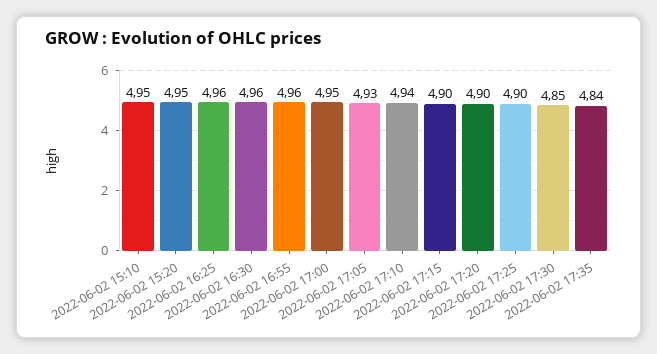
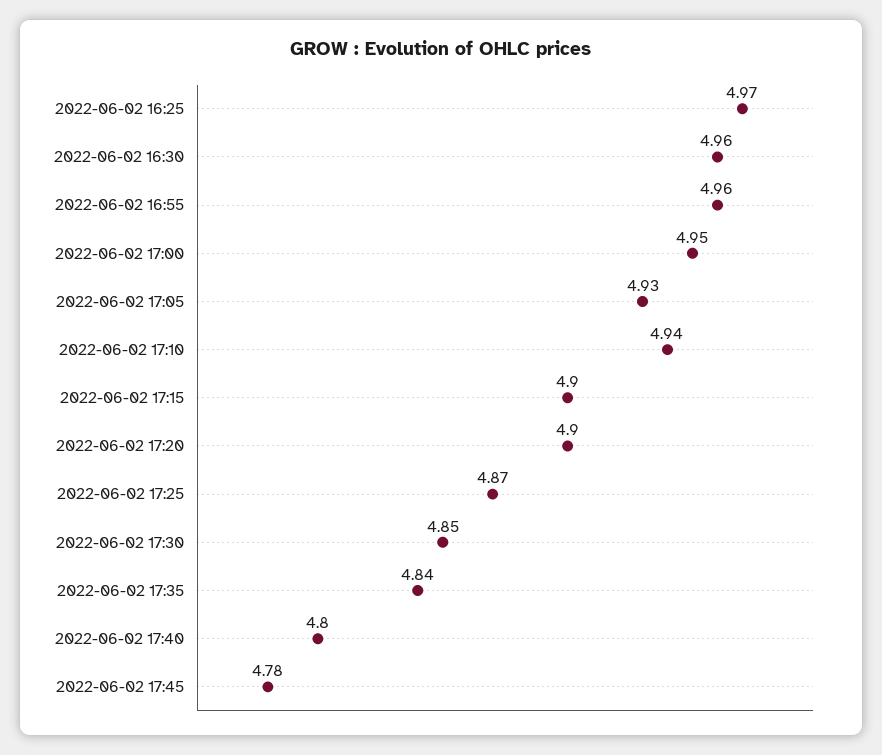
2022-06-02 15:10: 4.95 -> none
2022-06-02 15:20: 4.95 -> none
2022-06-02 16:25: 4.96 -> 4.97
2022-06-02 17:25: 4.9 -> 4.87
2022-06-02 17:40: none -> 4.8
2022-06-02 17:45: none -> 4.78

